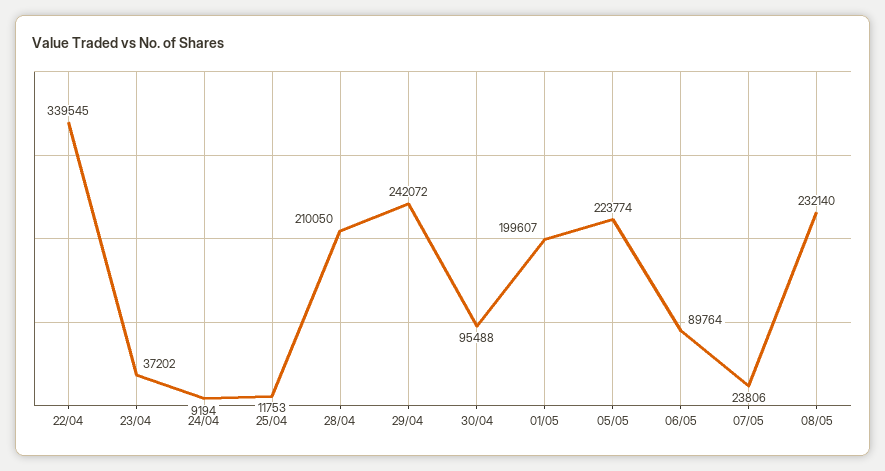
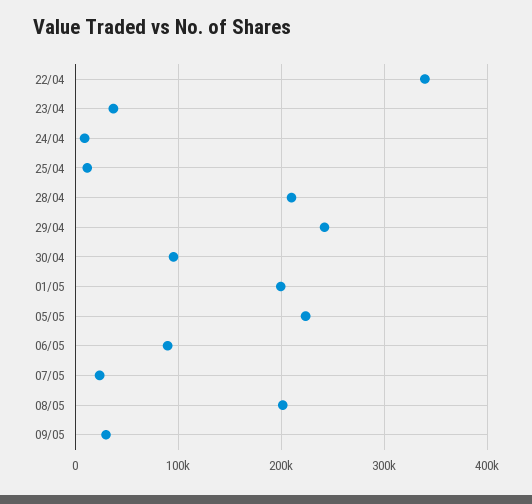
08/05: 232140 -> 200000
09/05: none -> 30000

